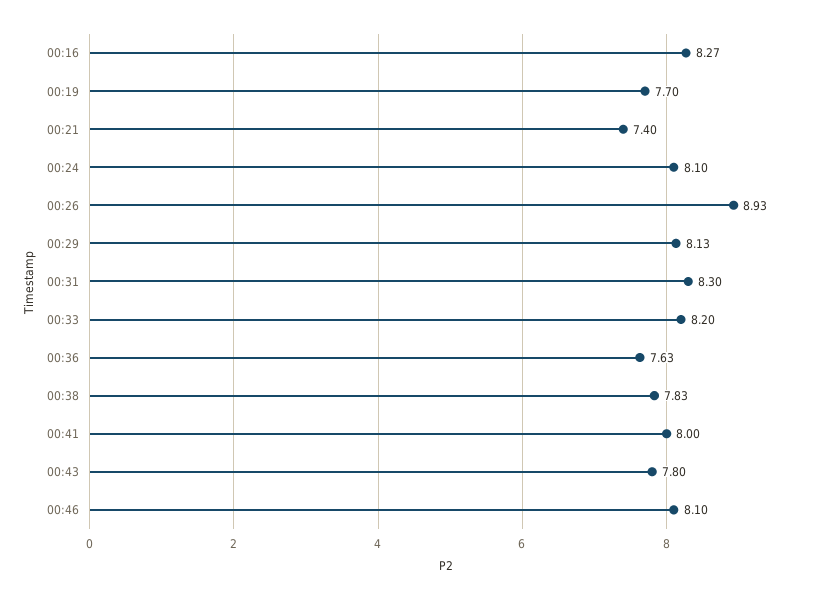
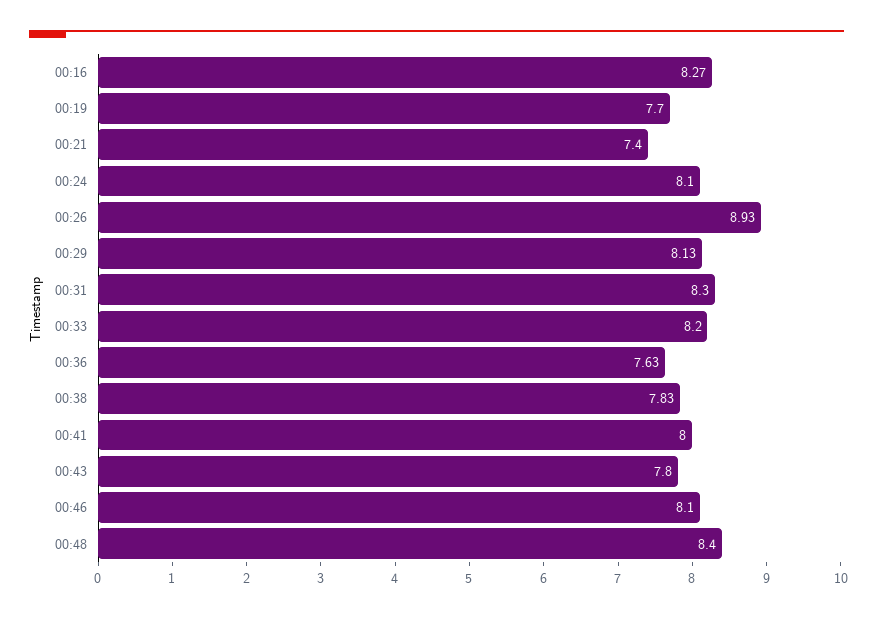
00:48: none -> 8.4

